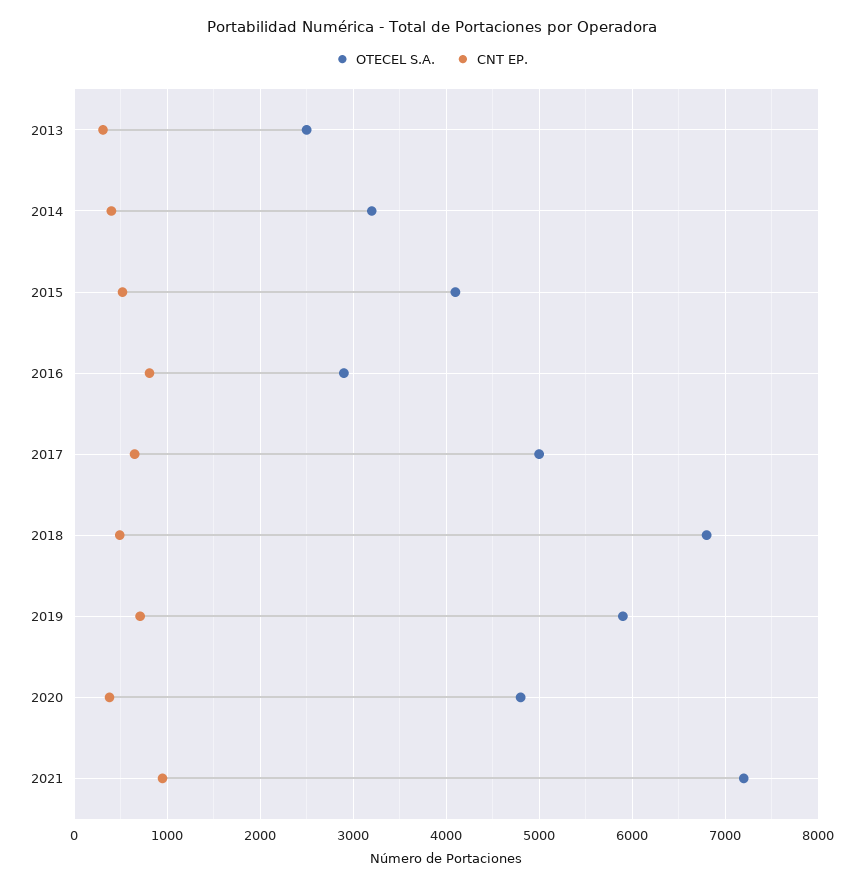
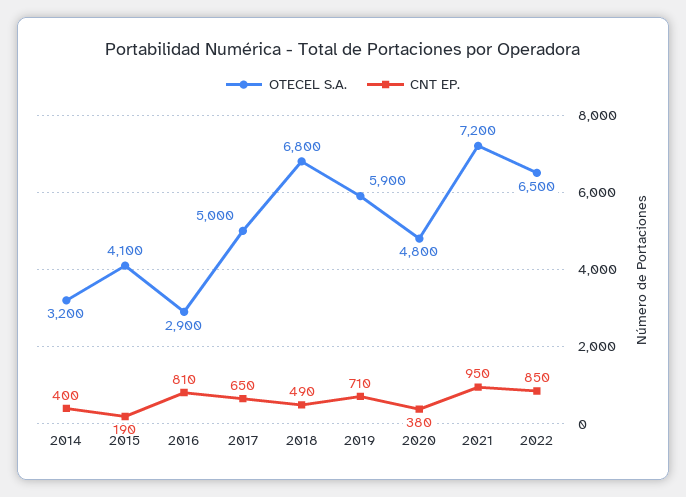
OTECEL S.A., 2013: 2500 -> none
CNT EP., 2013: 300 -> none
CNT EP., 2015: 500 -> 190
OTECEL S.A., 2022: none -> 6500
CNT EP., 2022: none -> 850

